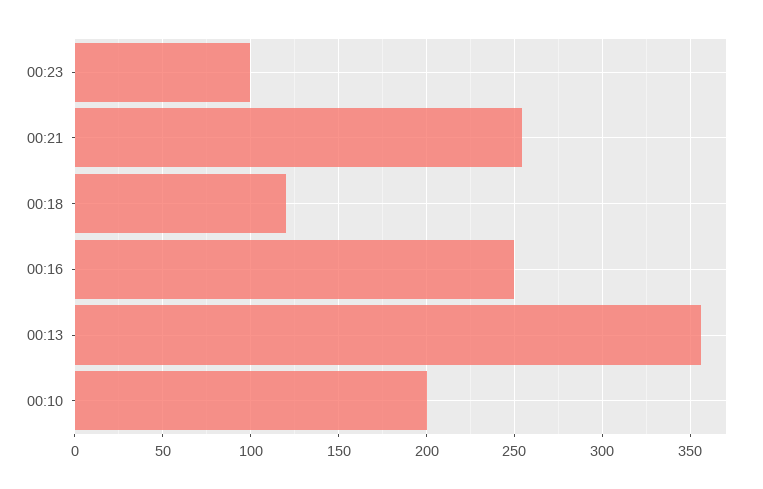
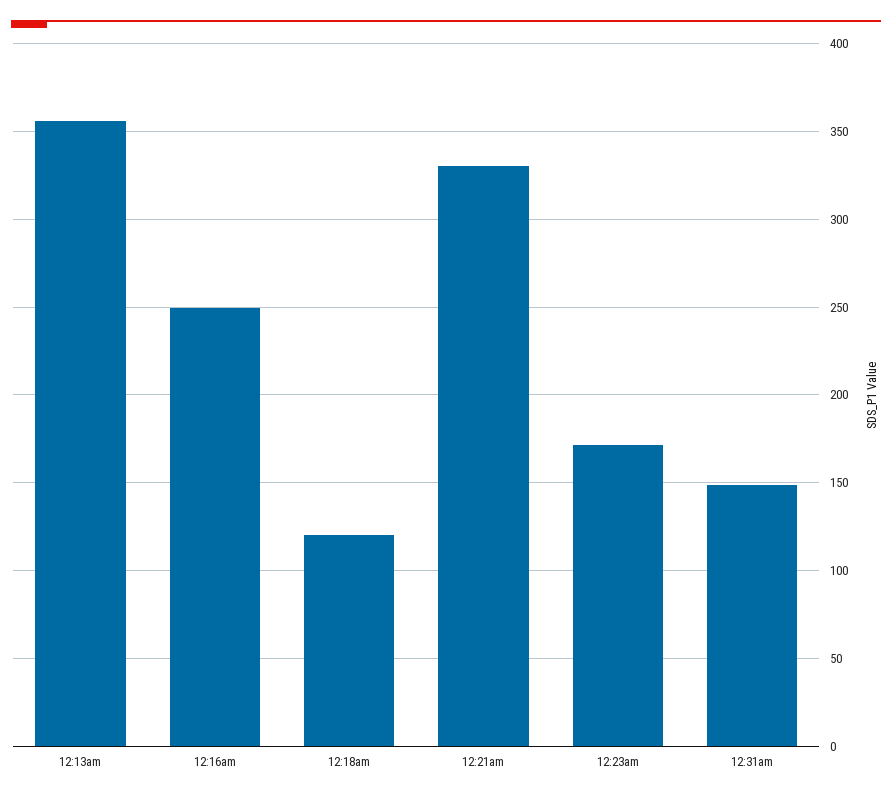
00:23: 100 -> 170
00:21: 255 -> 330
00:10: 200 -> none
12:31am: none -> 150

